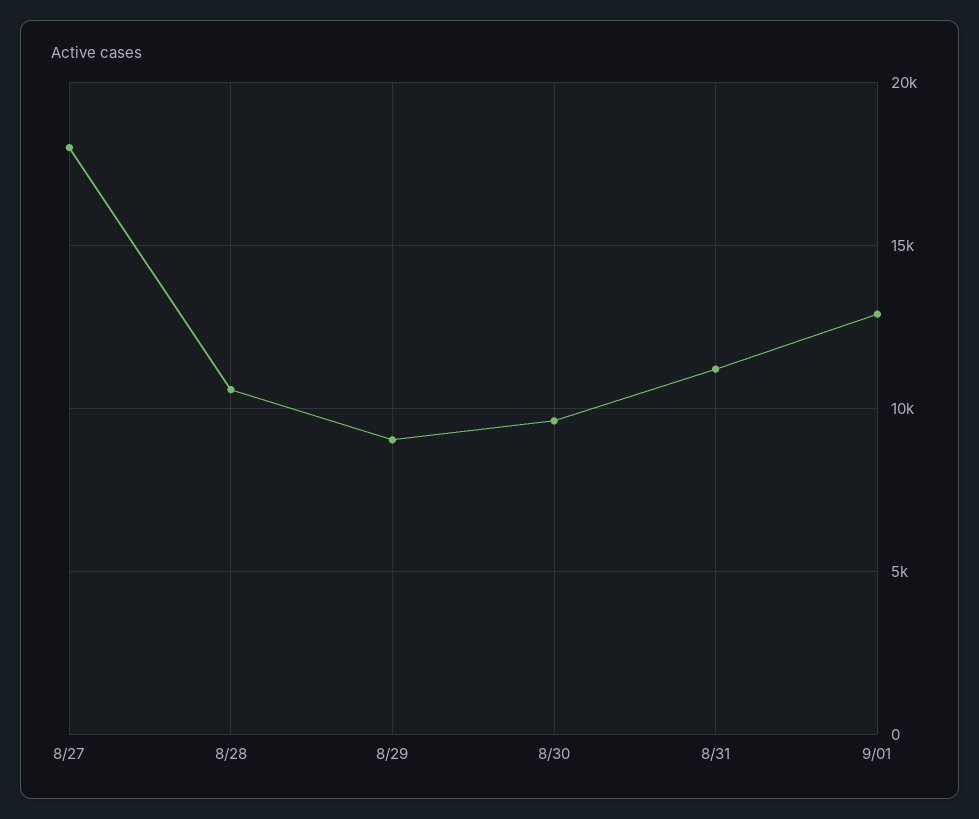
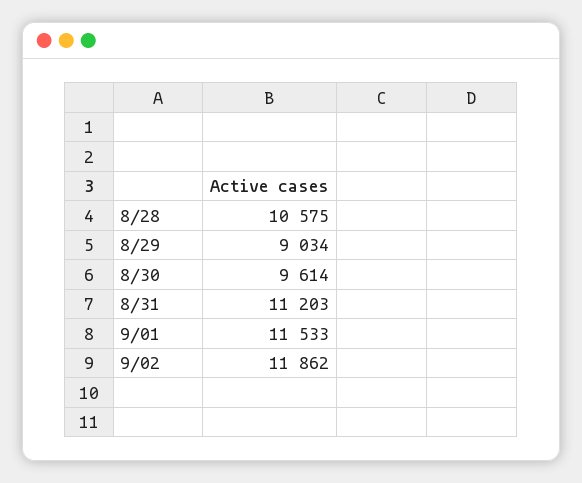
8/27: 18000 -> none
9/01: 13000 -> 11533
9/02: none -> 11862

